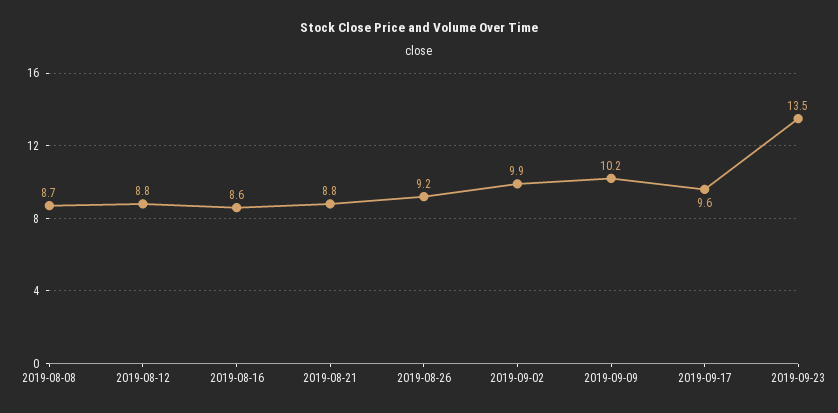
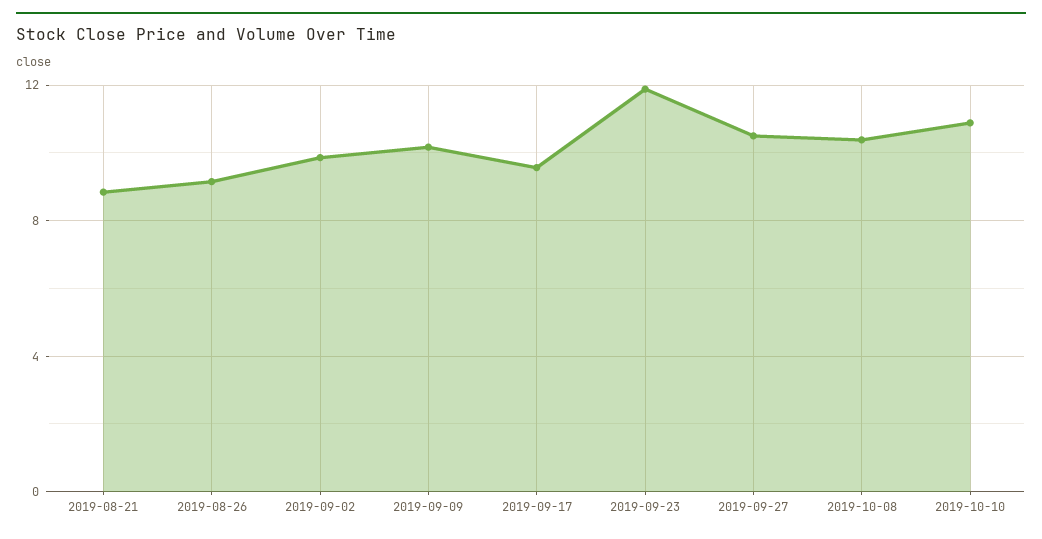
2019-08-08: 8.7 -> none
2019-08-12: 8.8 -> none
2019-08-16: 8.6 -> none
2019-09-23: 13.5 -> 12
2019-09-27: none -> 10.5
2019-10-08: none -> 10.5
2019-10-10: none -> 11

